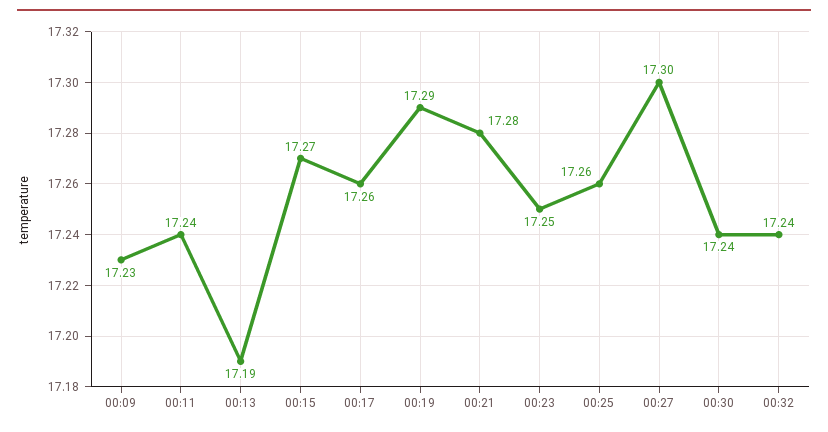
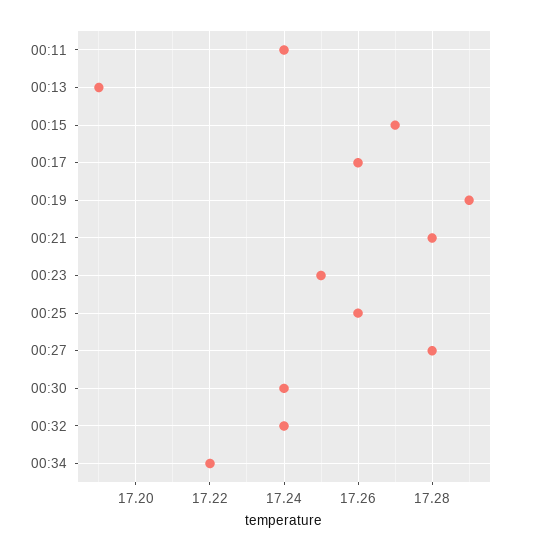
00:09: 17.23 -> none
00:27: 17.3 -> 17.28
00:34: none -> 17.22

